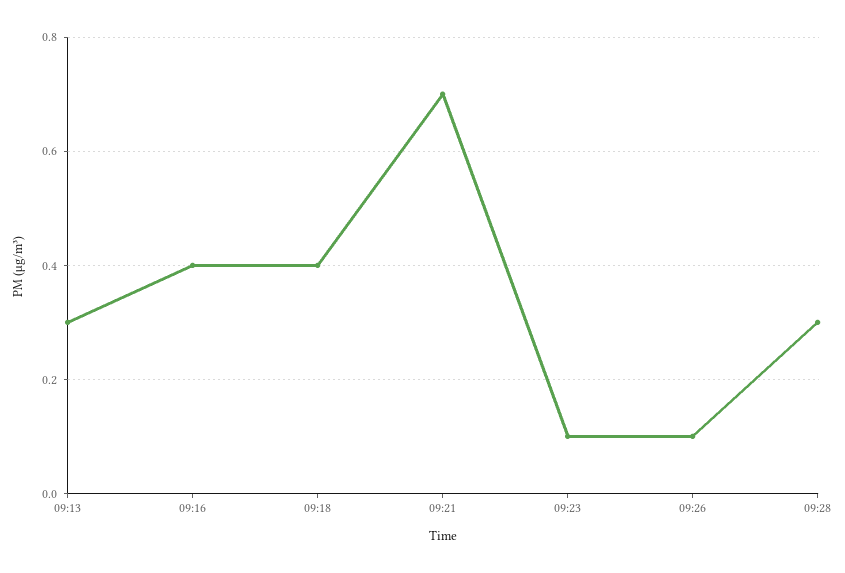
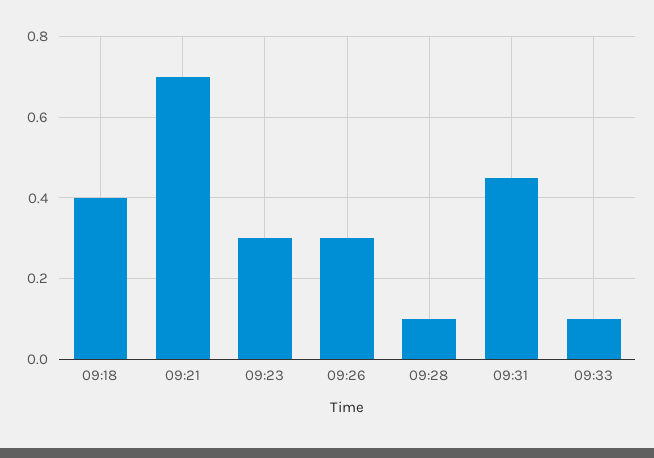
09:13: 0.3 -> none
09:16: 0.4 -> none
09:23: 0.1 -> 0.3
09:26: 0.1 -> 0.3
09:28: 0.3 -> 0.1
09:31: none -> 0.45
09:33: none -> 0.1

